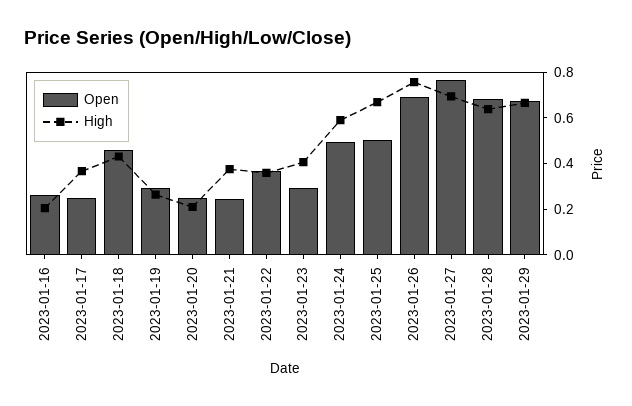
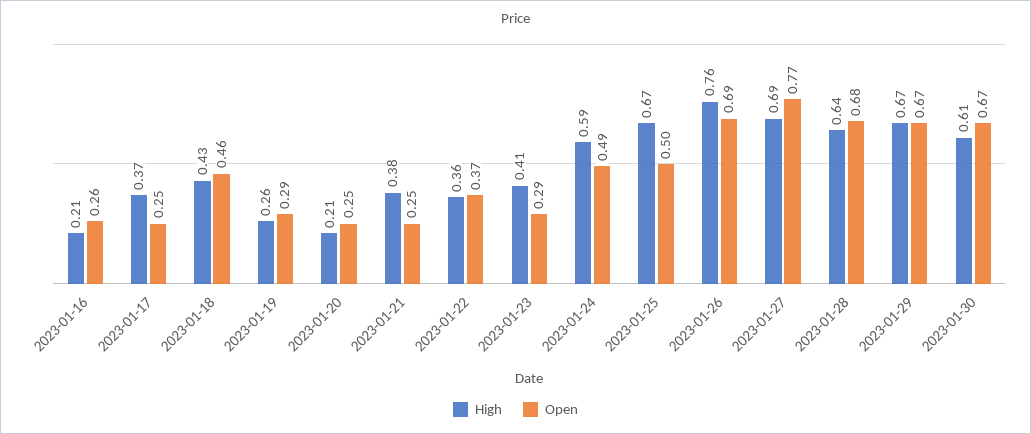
High, 2023-01-30: none -> 0.61
Open, 2023-01-30: none -> 0.67

